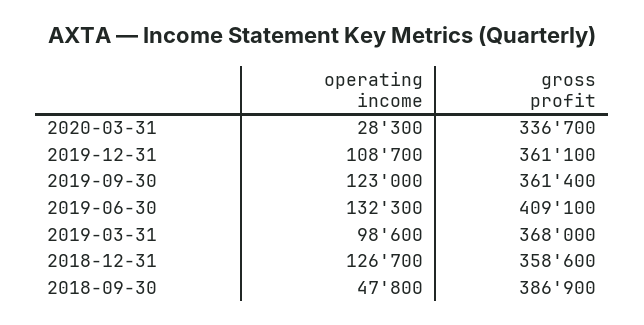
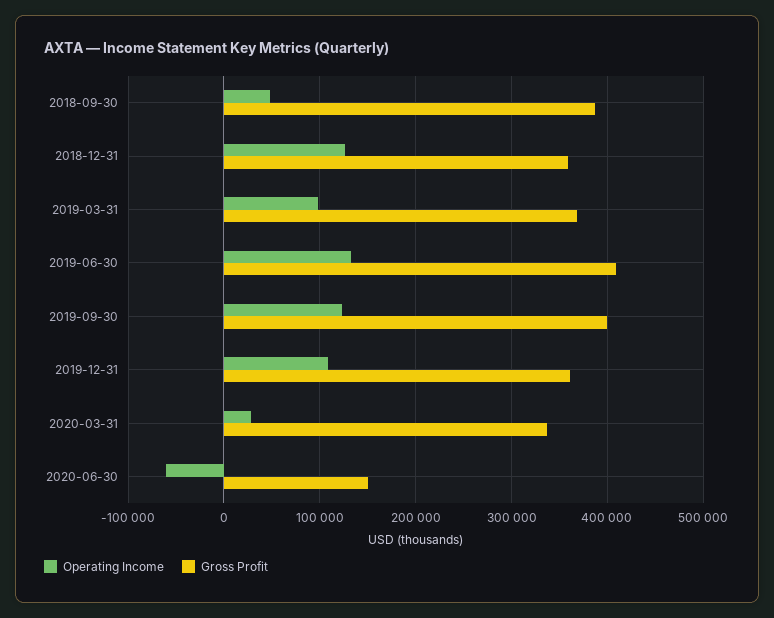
gross profit, 2019-09-30: 361400 -> 400000
operating income, 2020-06-30: none -> -60000
gross profit, 2020-06-30: none -> 150000

